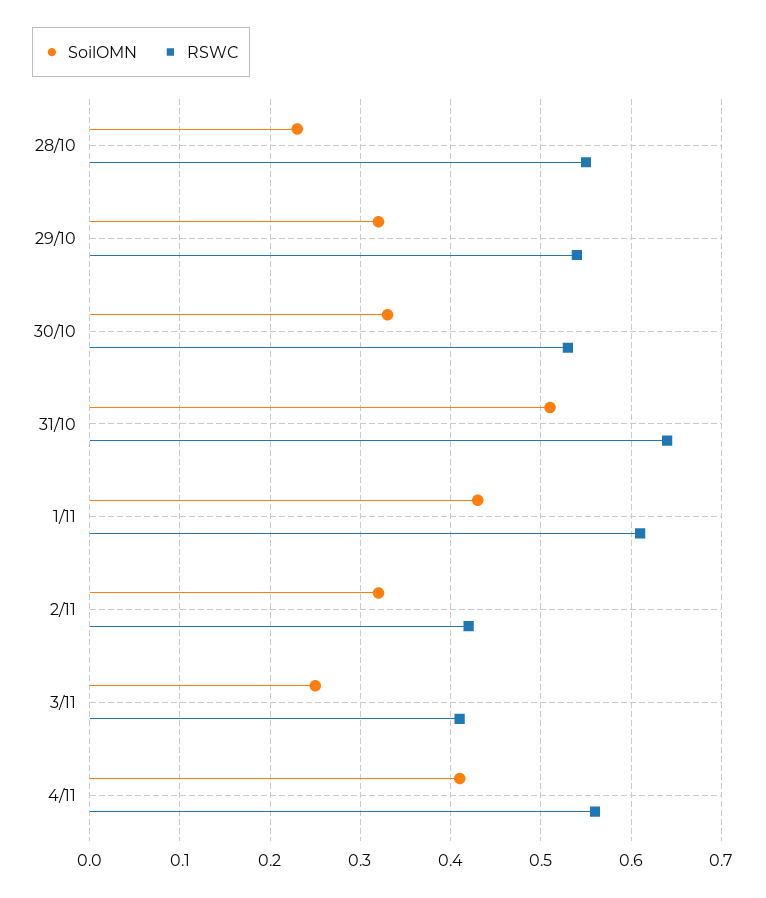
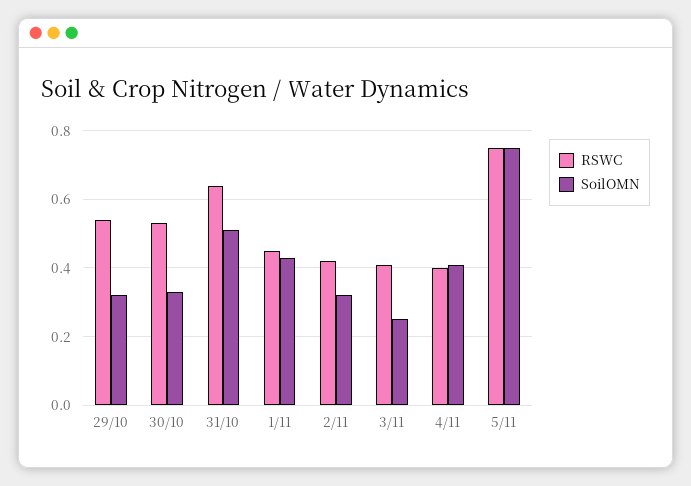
SoilOMN, 28/10: 0.23 -> none
RSWC, 28/10: 0.55 -> none
RSWC, 1/11: 0.61 -> 0.45
RSWC, 4/11: 0.56 -> 0.4
RSWC, 5/11: none -> 0.75
SoilOMN, 5/11: none -> 0.75

